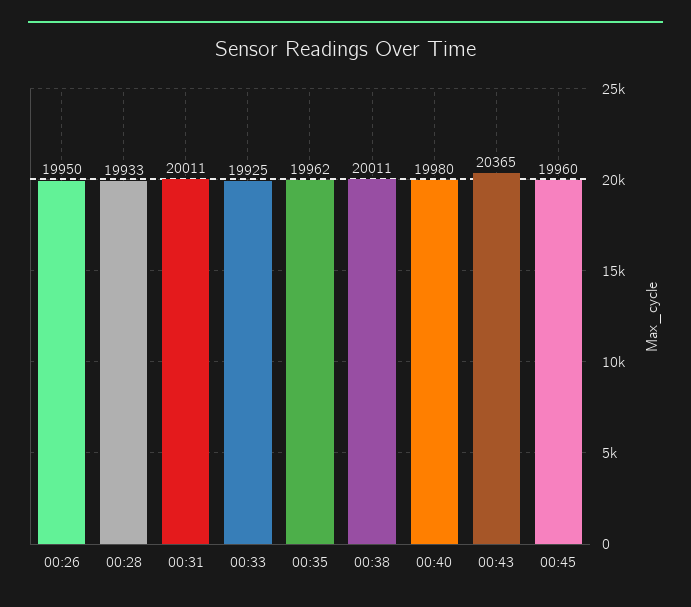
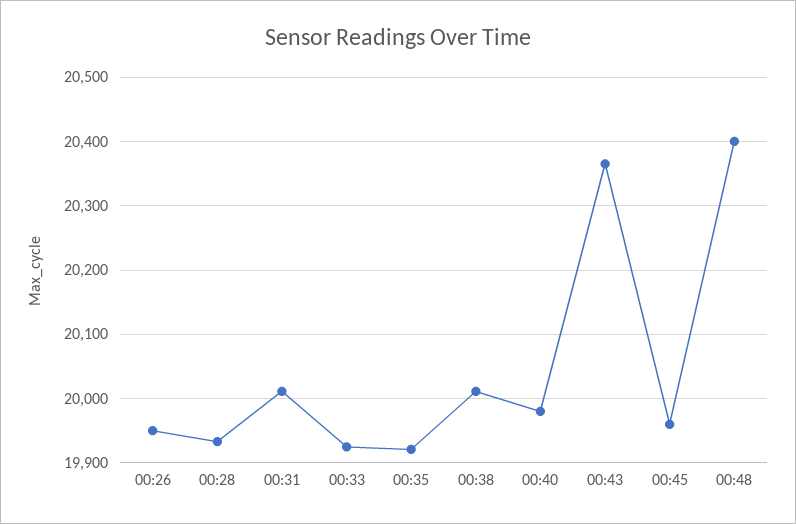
00:35: 19962 -> 19920
00:48: none -> 20400

